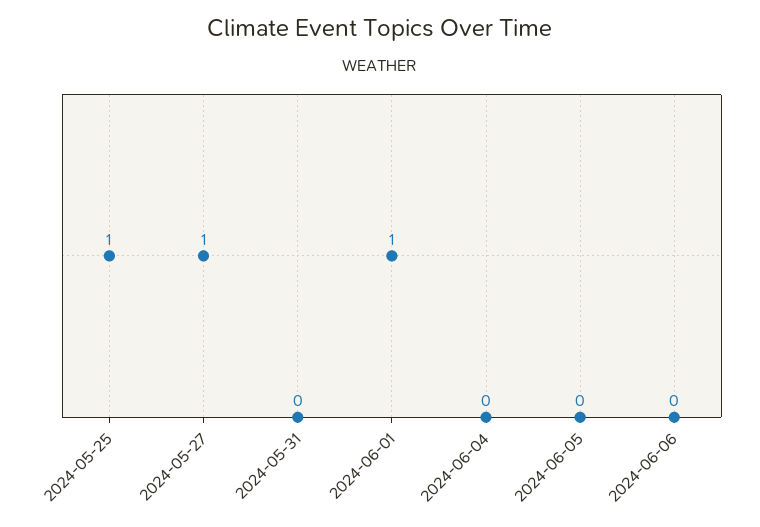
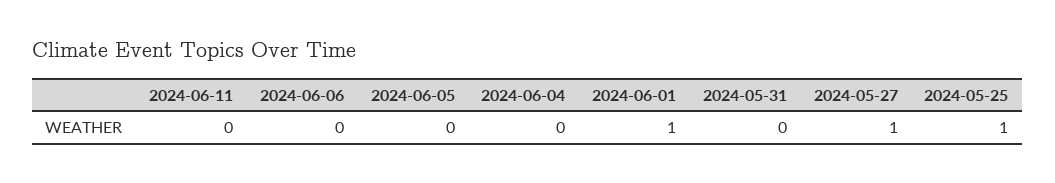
2024-06-11: none -> 0

